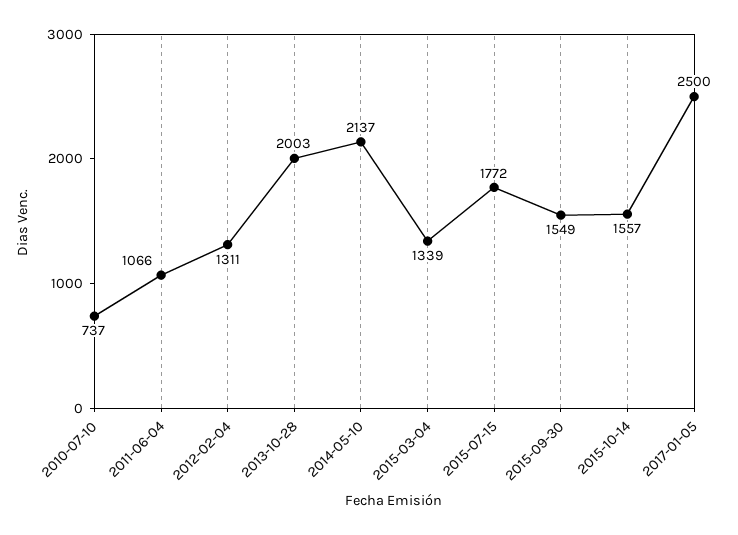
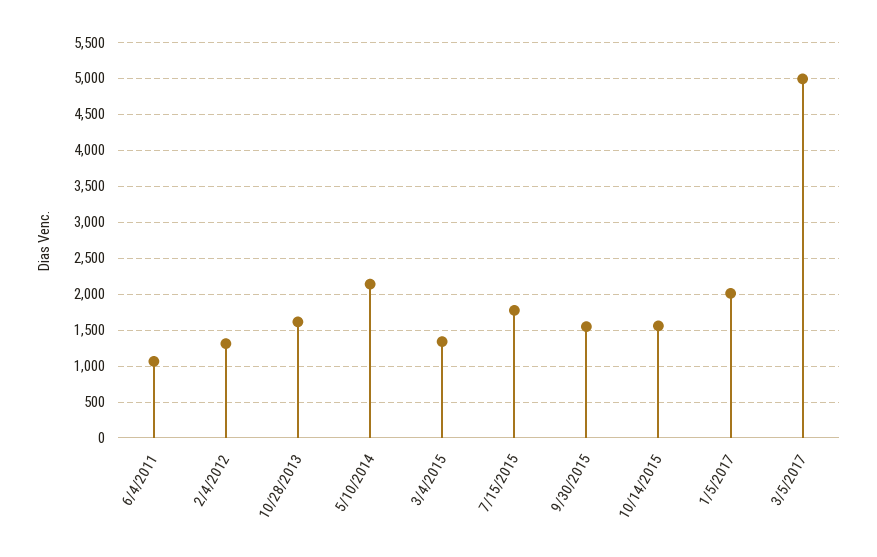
2010-07-10: 737 -> none
2013-10-28: 2003 -> 1600
2017-01-05: 2500 -> 2000
3/5/2017: none -> 5000

